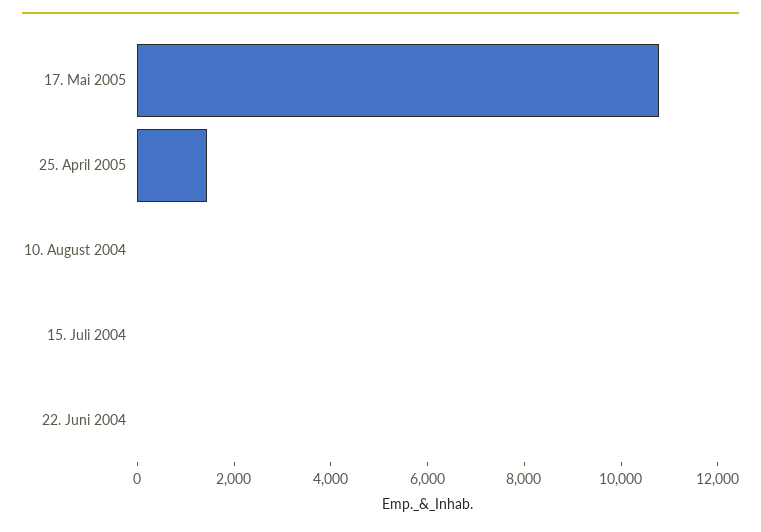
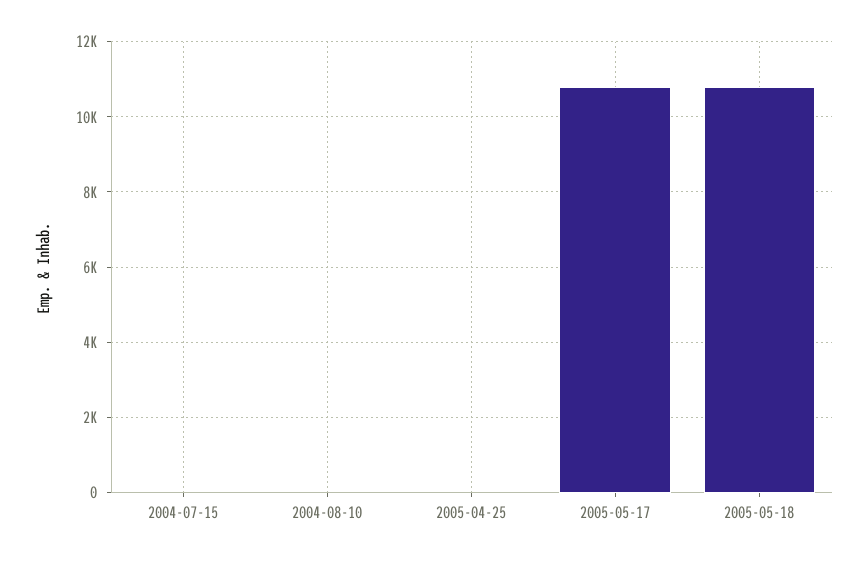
25. April 2005: 1500 -> 0
22. Juni 2004: 0 -> none
2005-05-18: none -> 10800

